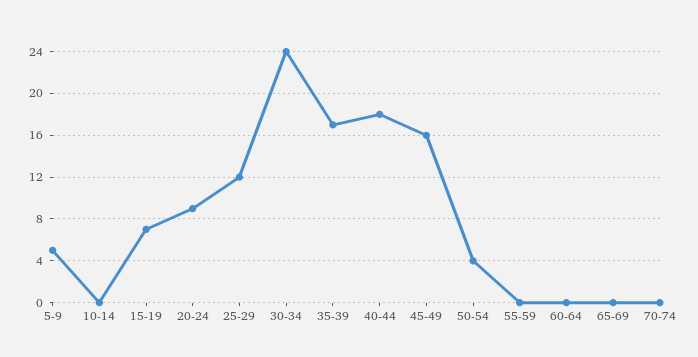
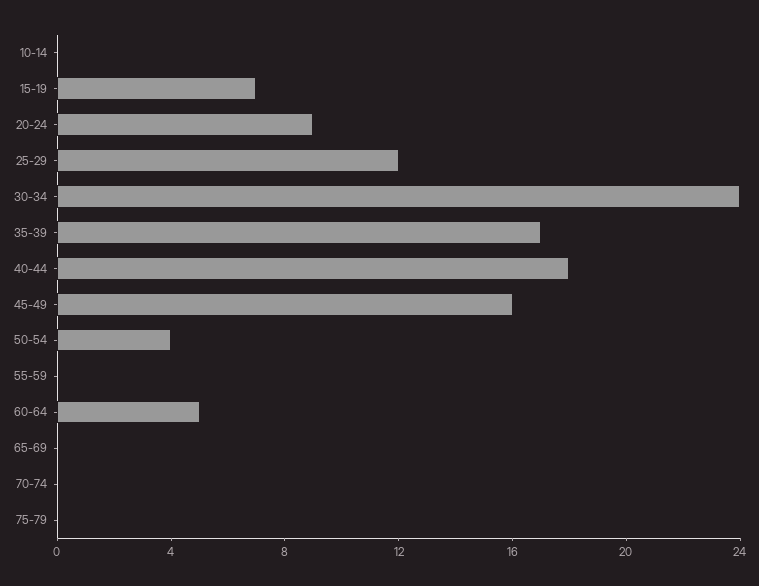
5-9: 5 -> none
60-64: 0 -> 5
75-79: none -> 0

